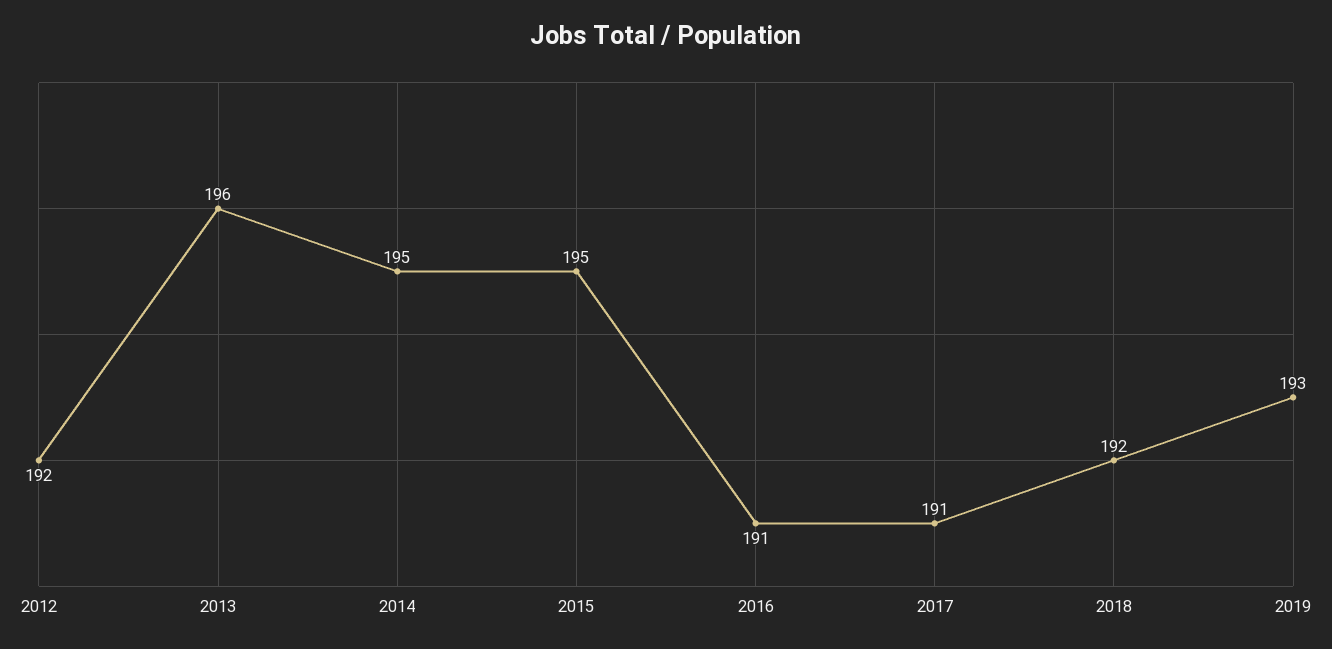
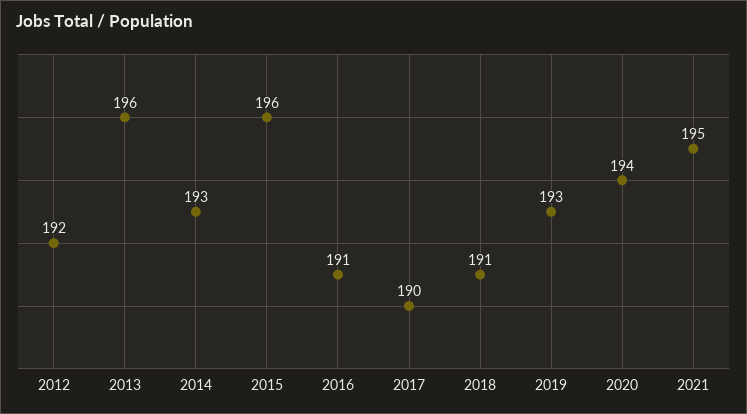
2014: 195 -> 193
2015: 195 -> 196
2017: 191 -> 190
2018: 192 -> 191
2020: none -> 194
2021: none -> 195

